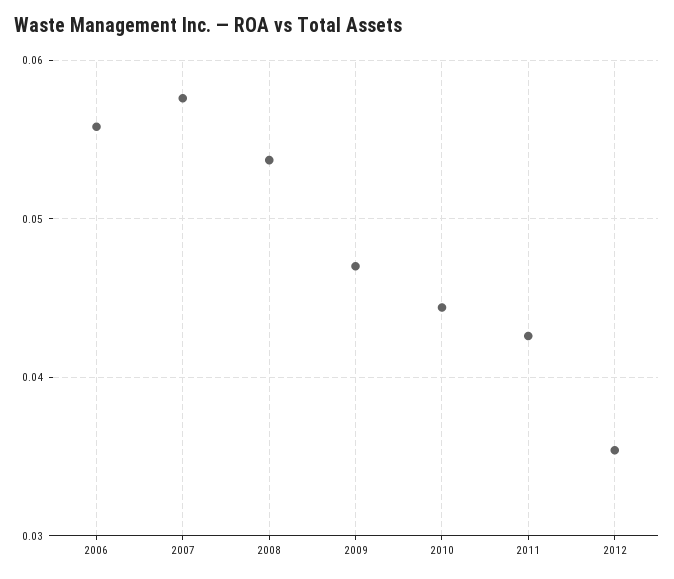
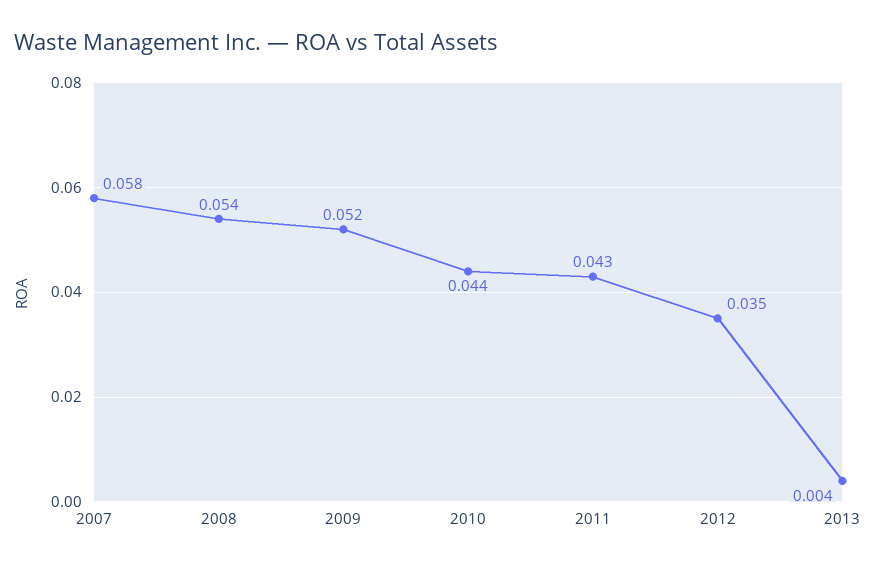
2006: 0.056 -> none
2009: 0.047 -> 0.052
2013: none -> 0.004

